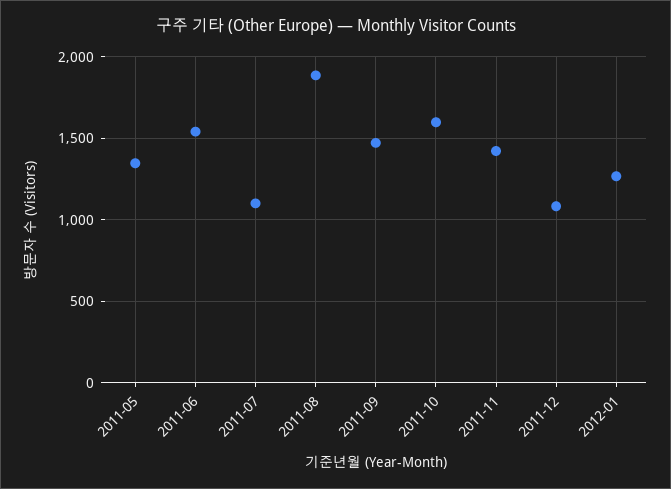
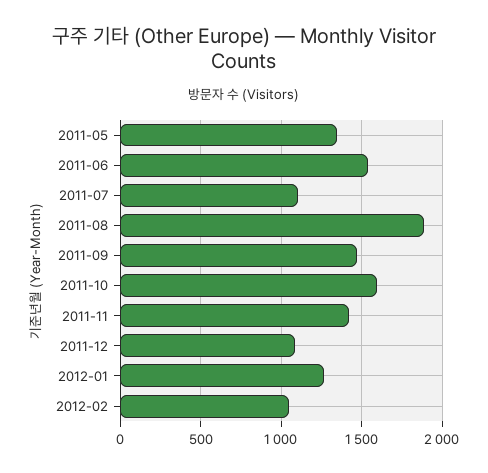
2012-02: none -> 1050

